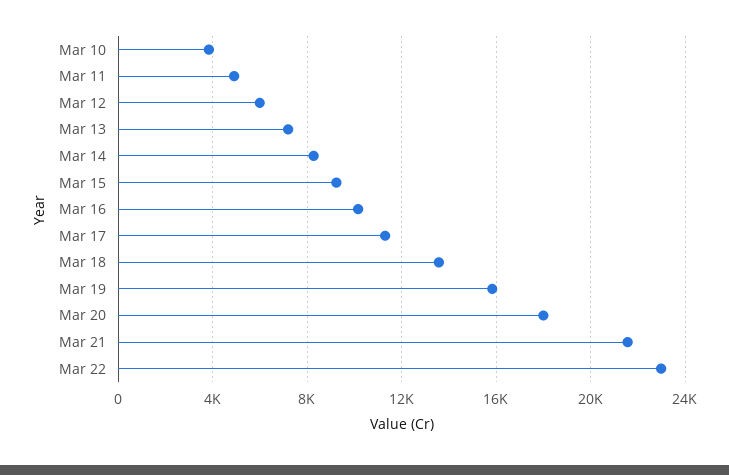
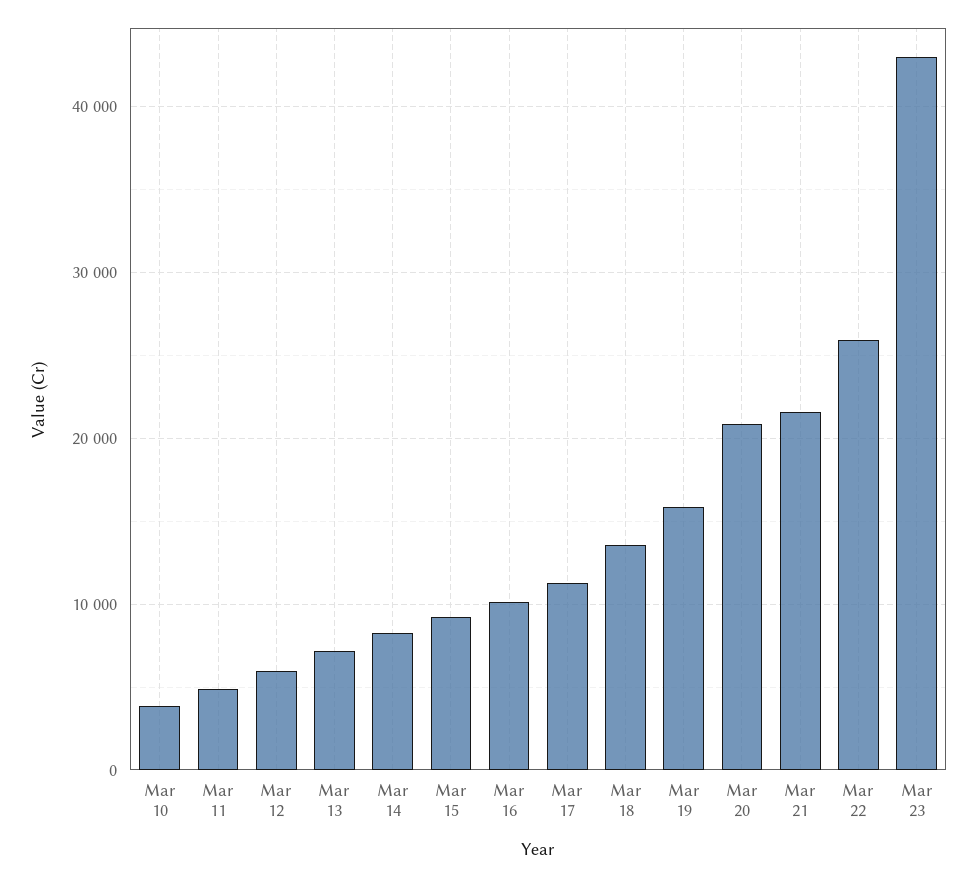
Mar 20: 18000 -> 21000
Mar 22: 23000 -> 26000
Mar 23: none -> 43000

